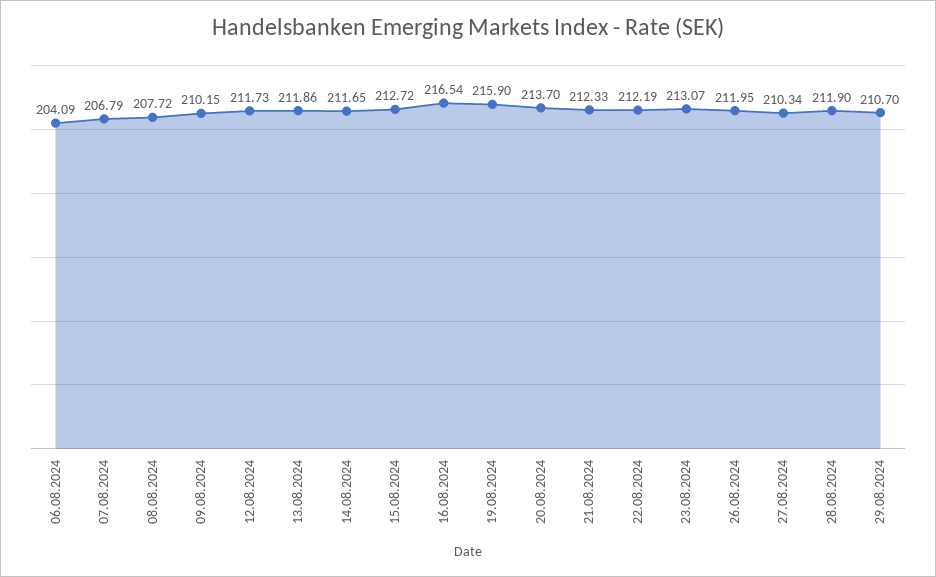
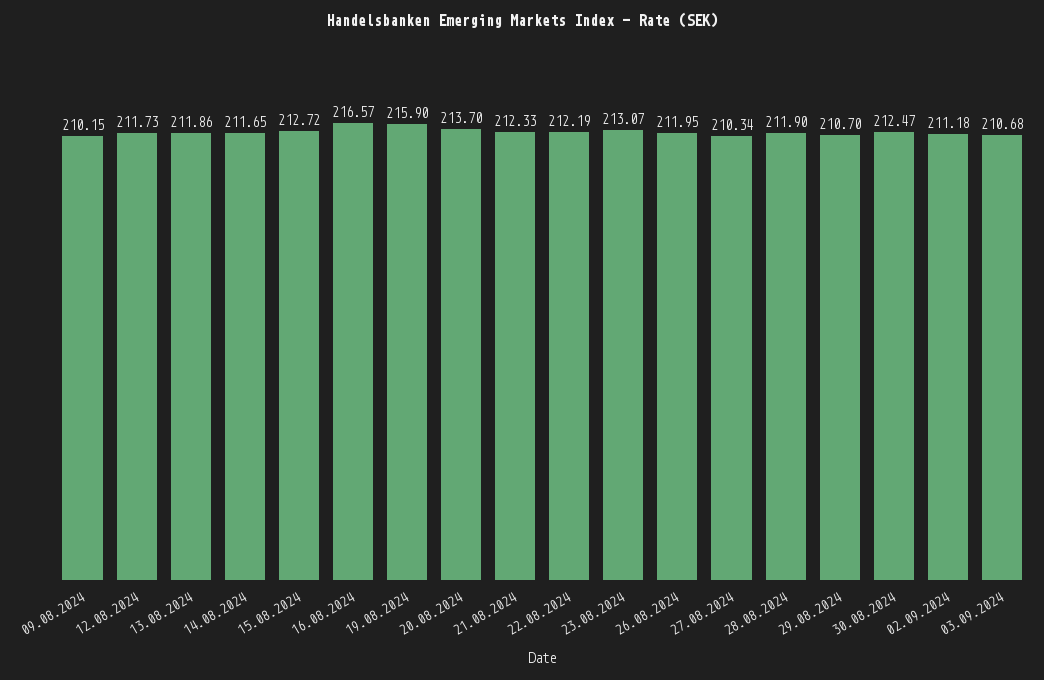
06.08.2024: 204.09 -> none
07.08.2024: 206.79 -> none
08.08.2024: 207.72 -> none
16.08.2024: 216.54 -> 216.57
30.08.2024: none -> 212.47
02.09.2024: none -> 211.18
03.09.2024: none -> 210.68

